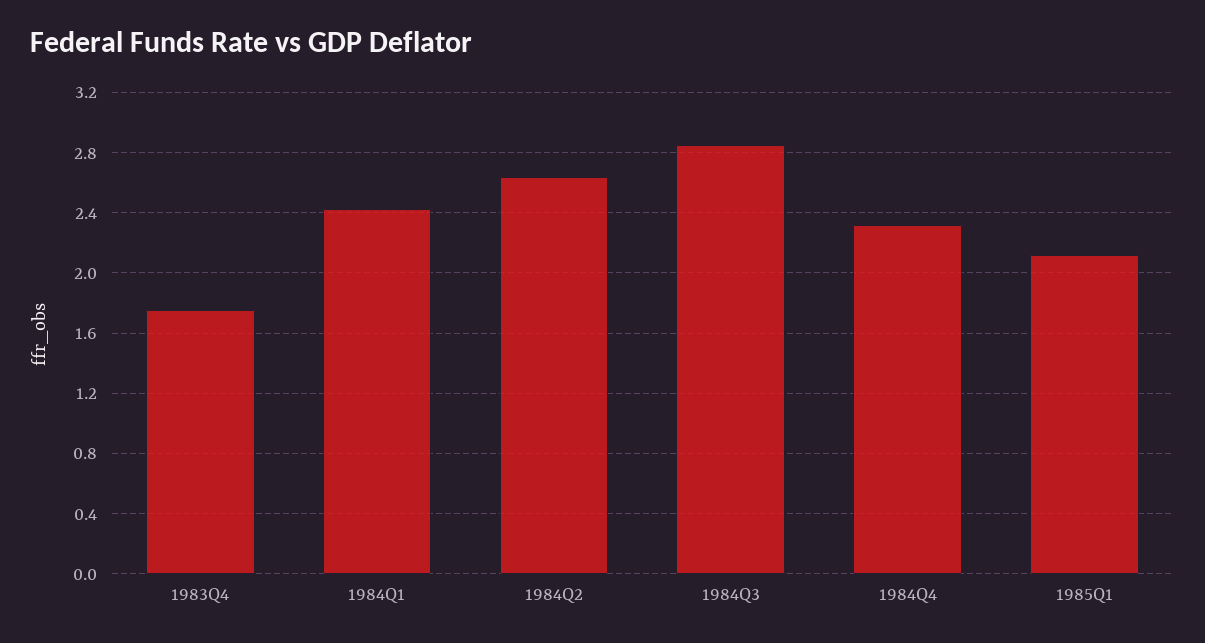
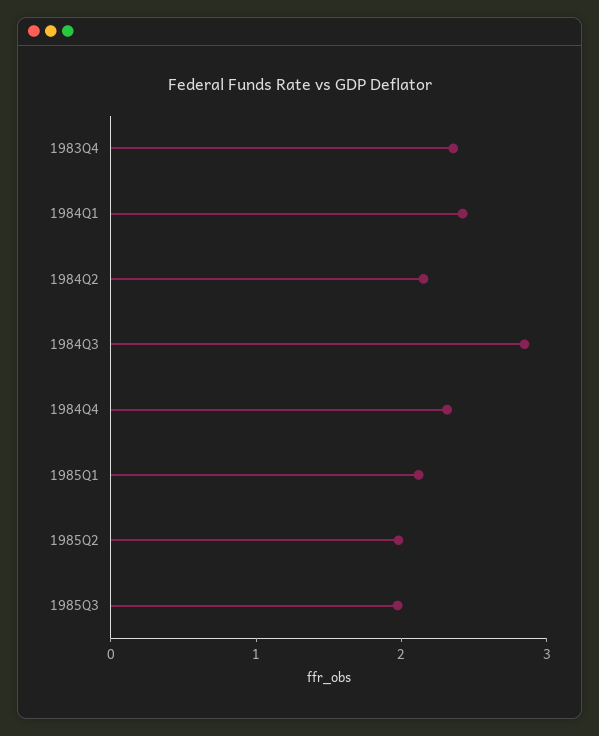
1983Q4: 1.75 -> 2.4
1984Q2: 2.65 -> 2.2
1985Q2: none -> 2
1985Q3: none -> 2

